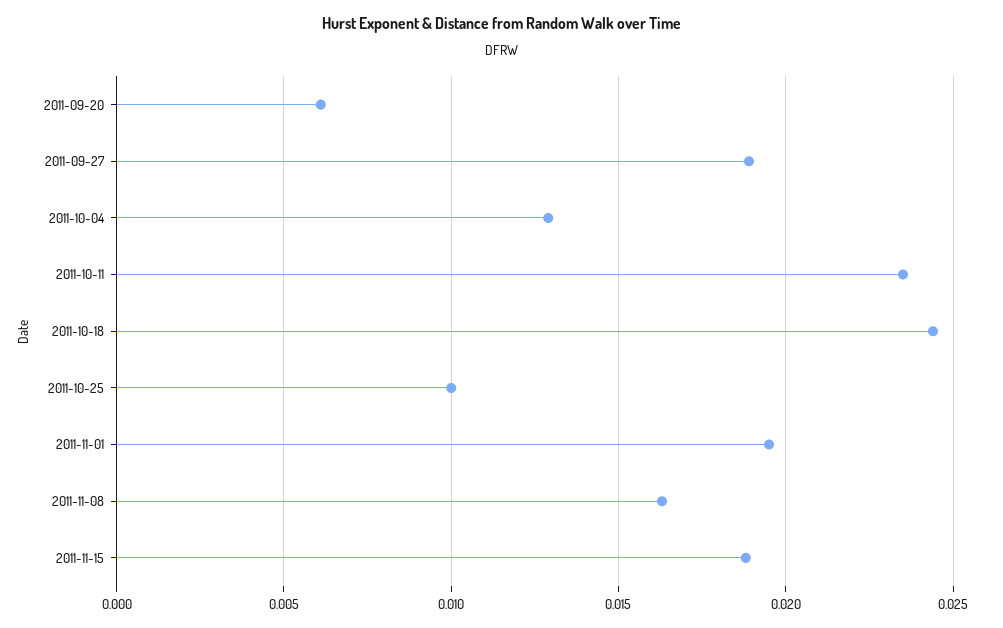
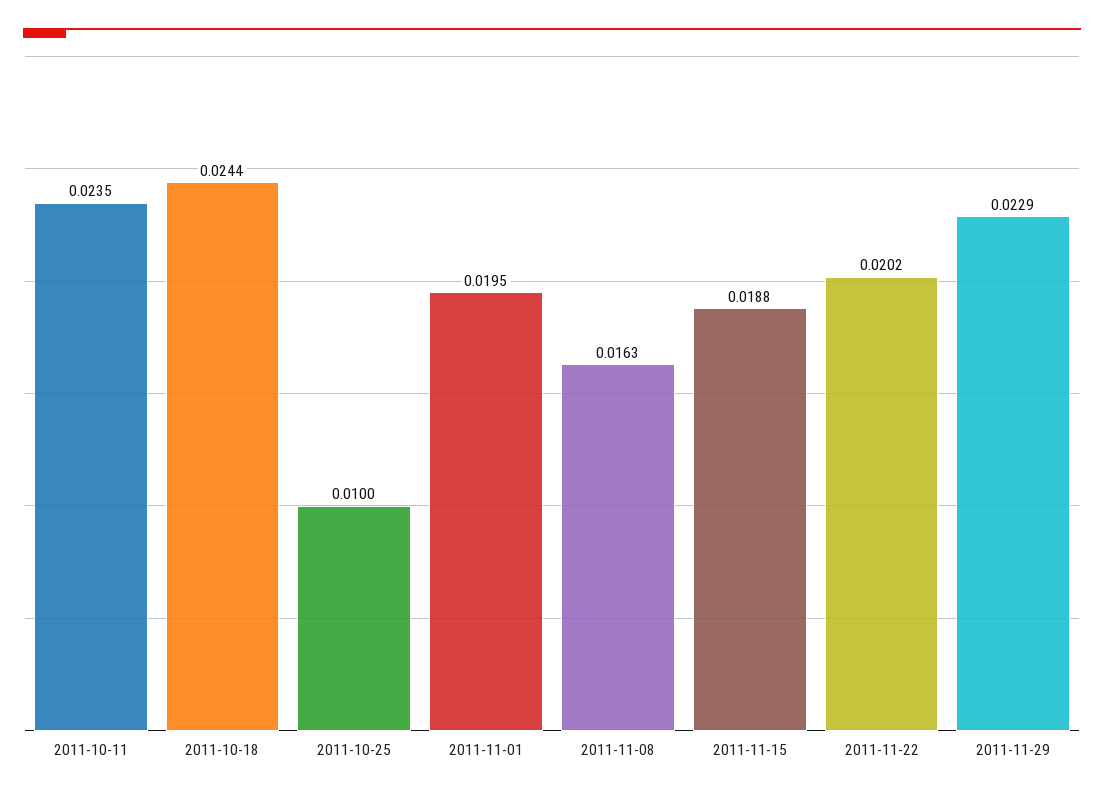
2011-09-20: 0.006 -> none
2011-09-27: 0.019 -> none
2011-10-04: 0.013 -> none
2011-11-22: none -> 0.0202
2011-11-29: none -> 0.0229

